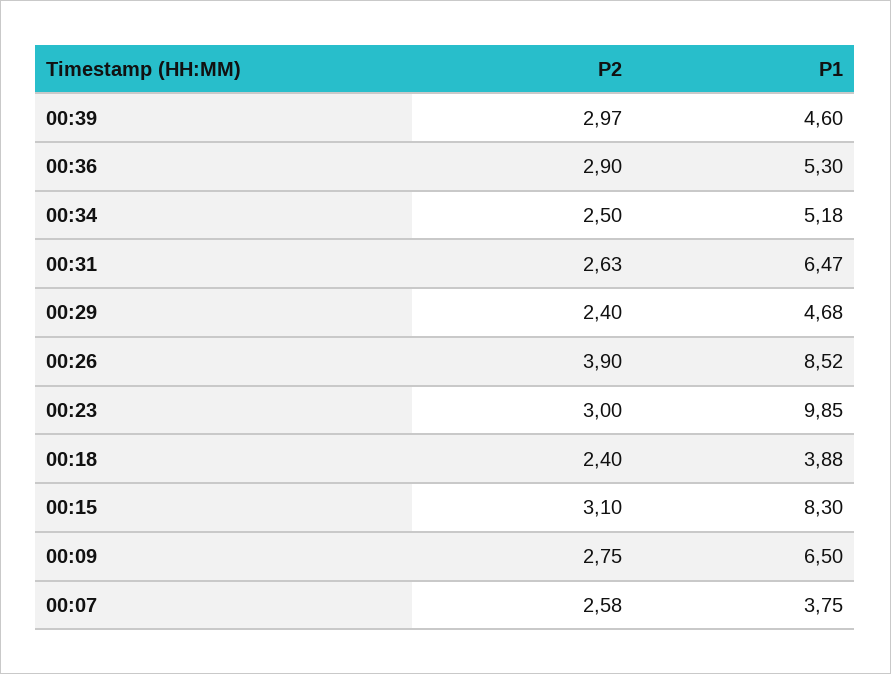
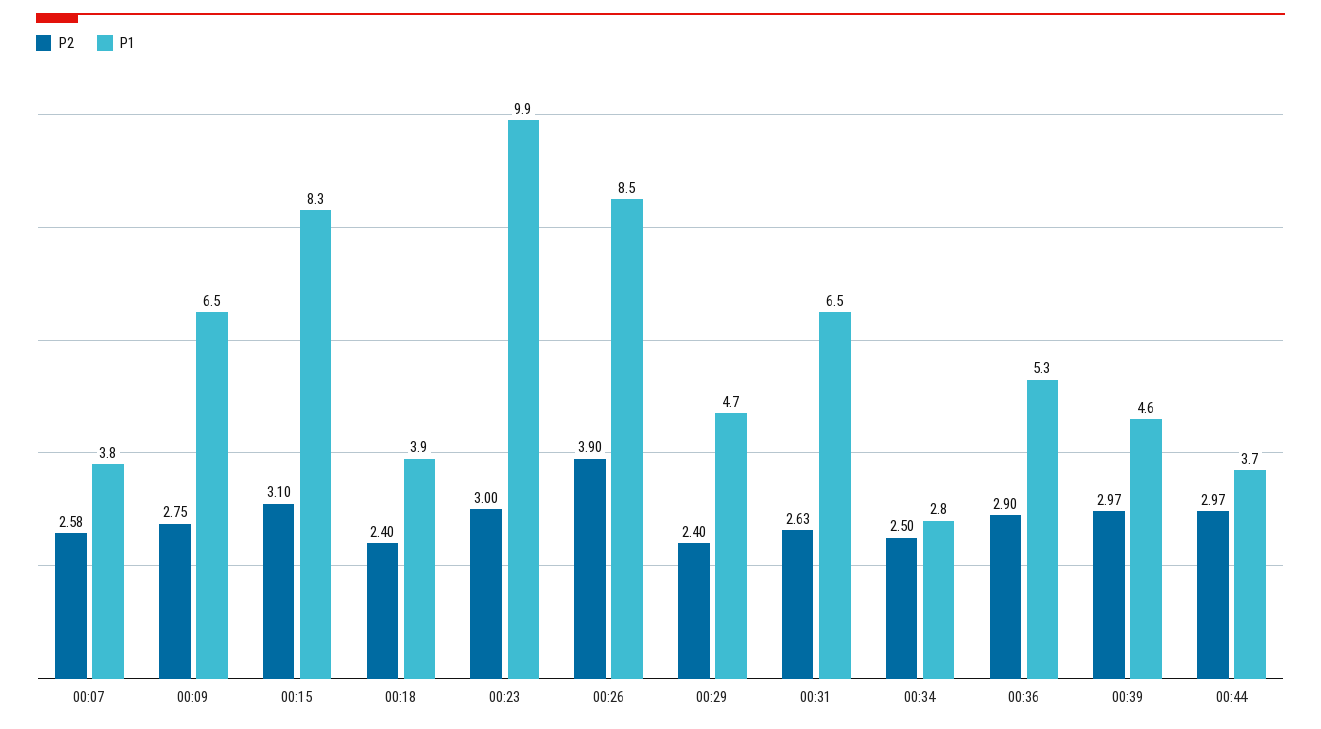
P1, 00:34: 5.18 -> 2.8
P2, 00:44: none -> 2.97
P1, 00:44: none -> 3.7

